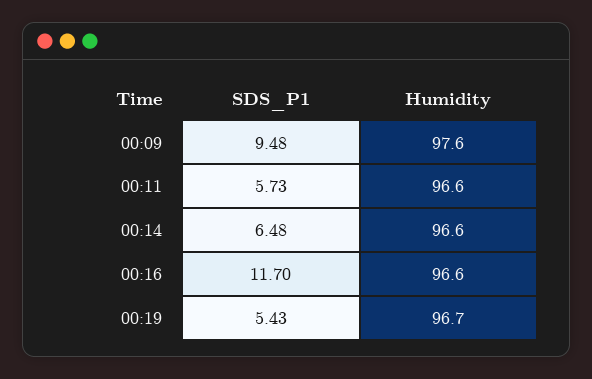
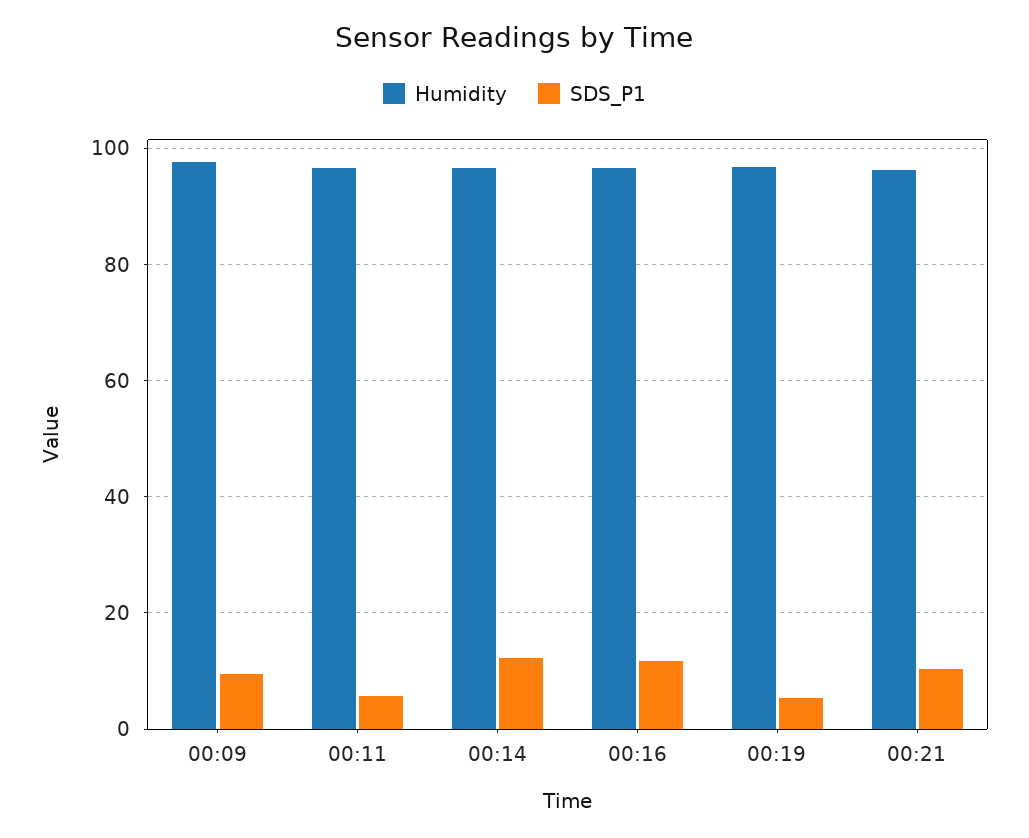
SDS_P1, 00:14: 6.48 -> 12
Humidity, 00:21: none -> 96
SDS_P1, 00:21: none -> 10

